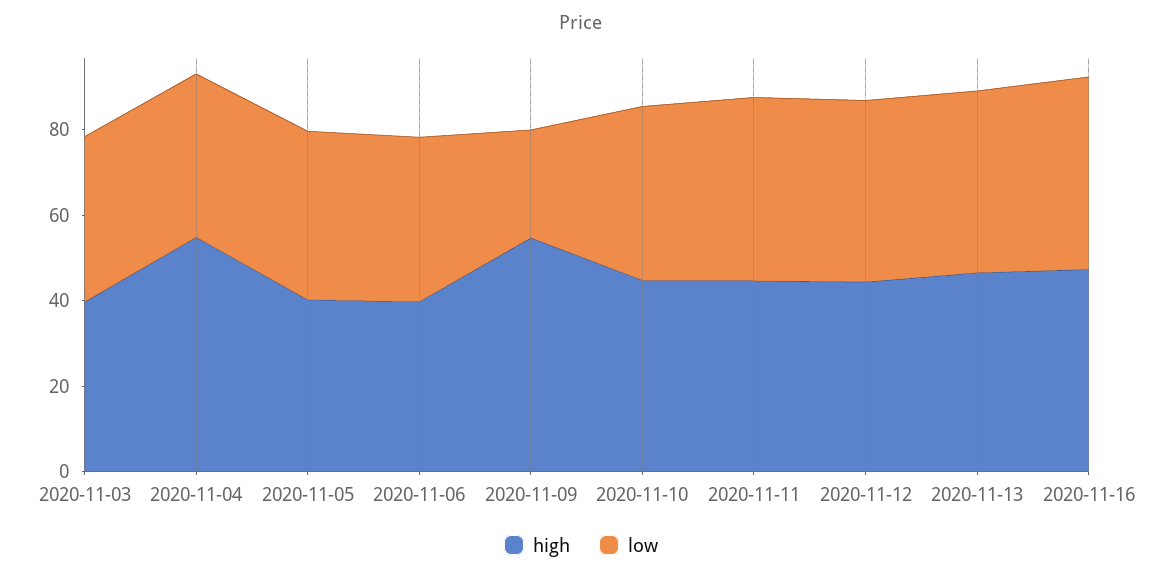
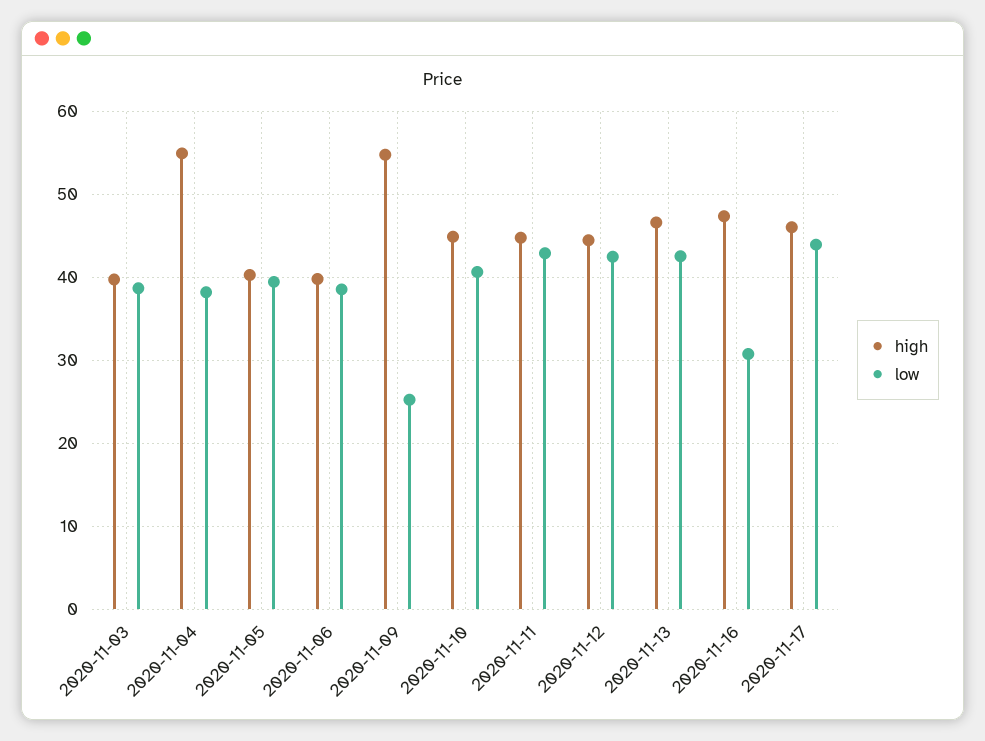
low, 2020-11-16: 45 -> 31
high, 2020-11-17: none -> 46
low, 2020-11-17: none -> 44

